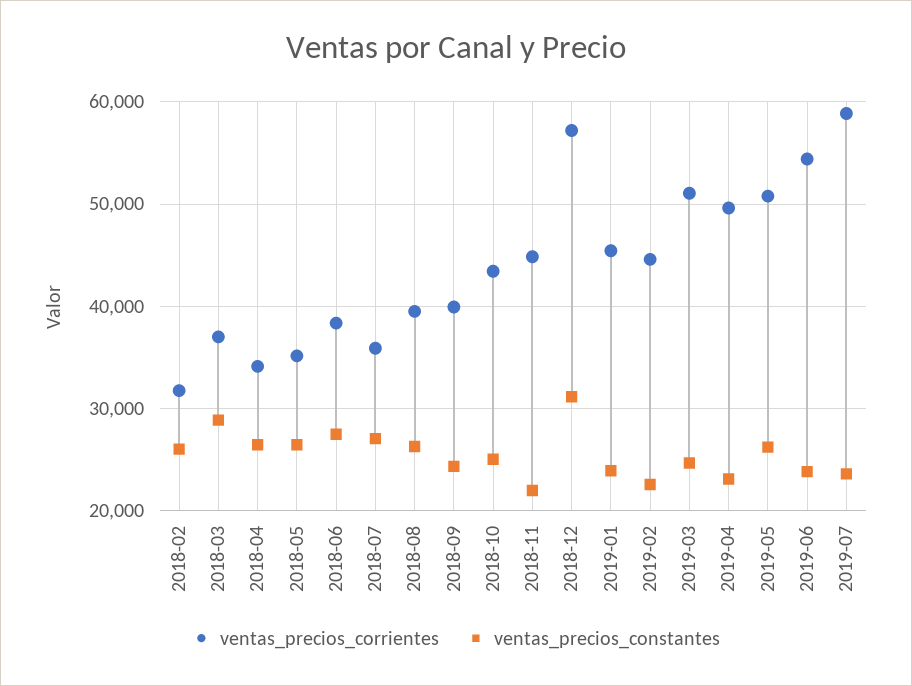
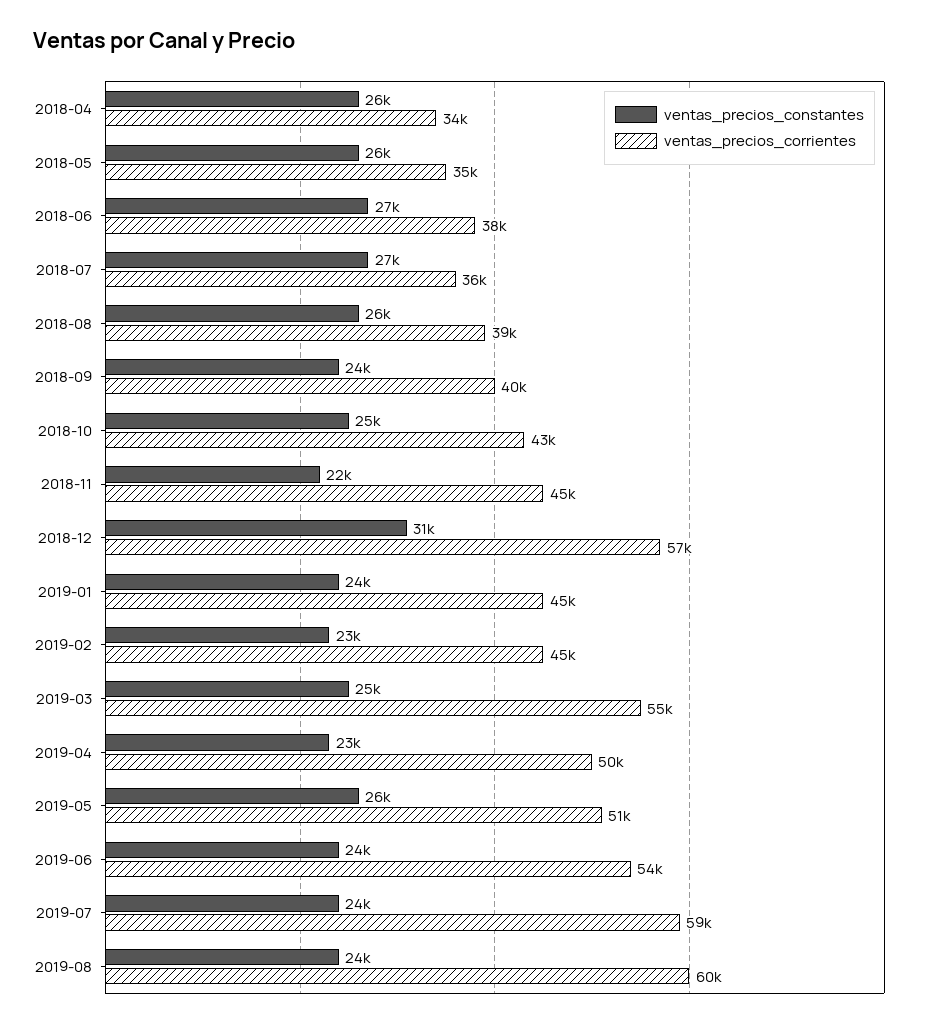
ventas_precios_corrientes, 2018-02: 32000 -> none
ventas_precios_constantes, 2018-02: 26000 -> none
ventas_precios_corrientes, 2018-03: 37000 -> none
ventas_precios_constantes, 2018-03: 29000 -> none
ventas_precios_corrientes, 2019-03: 51000 -> 55000
ventas_precios_constantes, 2019-08: none -> 24000
ventas_precios_corrientes, 2019-08: none -> 60000

